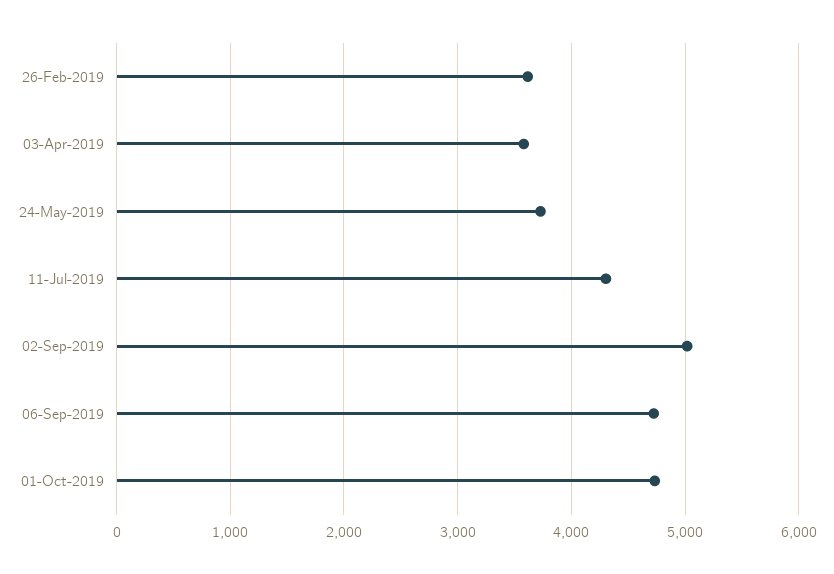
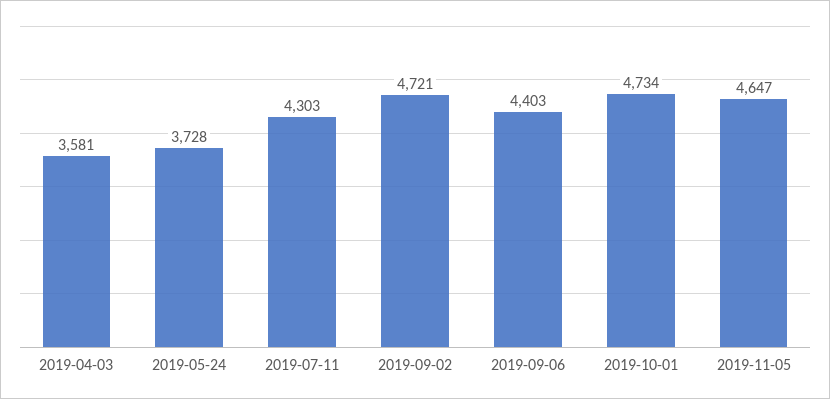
26-Feb-2019: 3600 -> none
02-Sep-2019: 5000 -> 4721
06-Sep-2019: 4700 -> 4403
2019-11-05: none -> 4647

